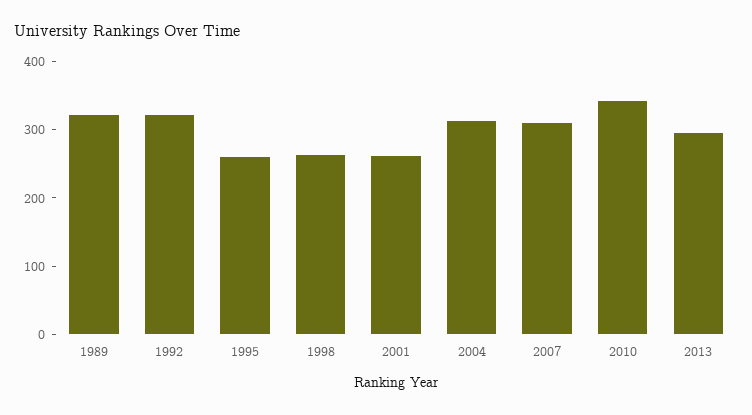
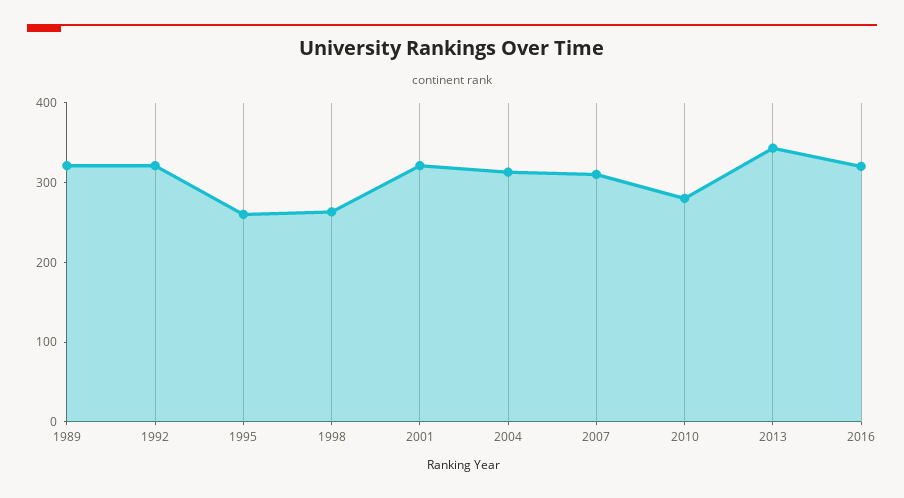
2001: 260 -> 320
2010: 340 -> 280
2013: 300 -> 340
2016: none -> 320

